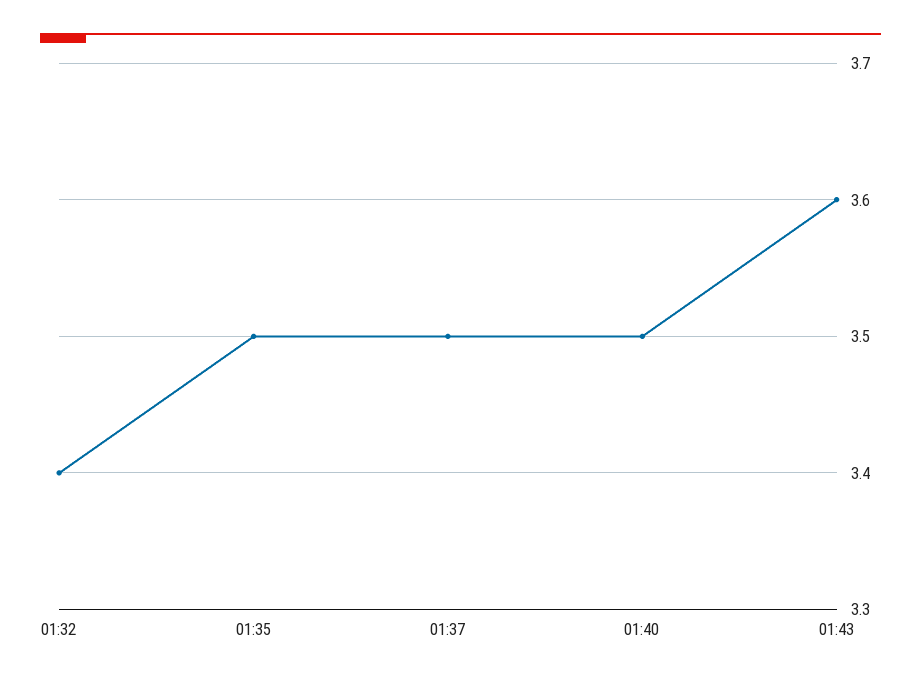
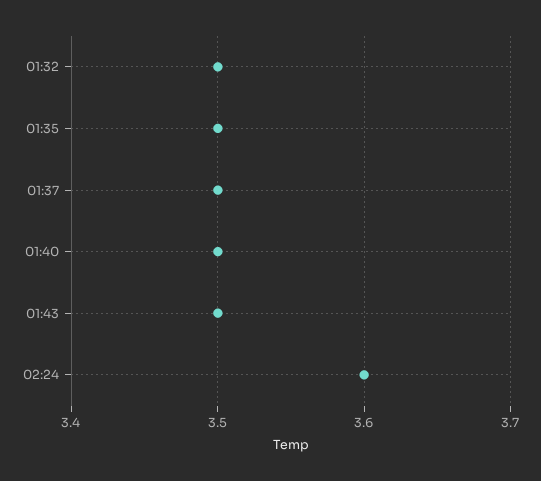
01:32: 3.4 -> 3.5
01:43: 3.6 -> 3.5
02:24: none -> 3.6

